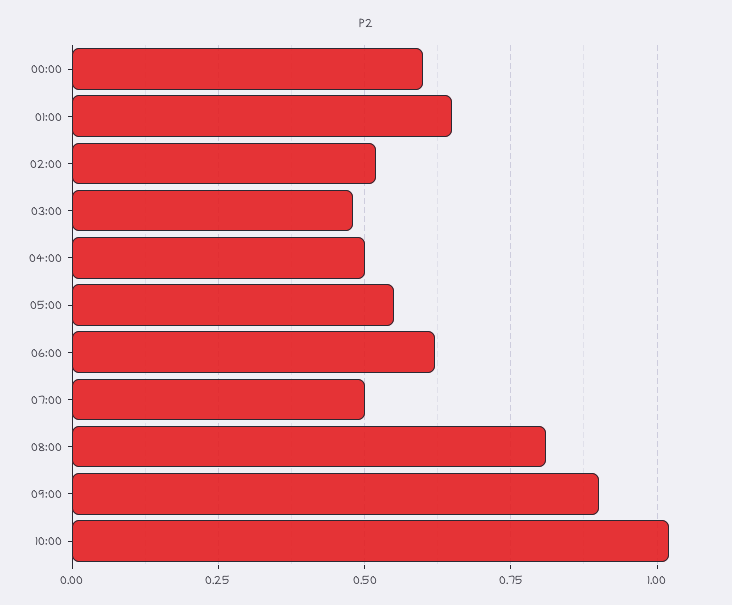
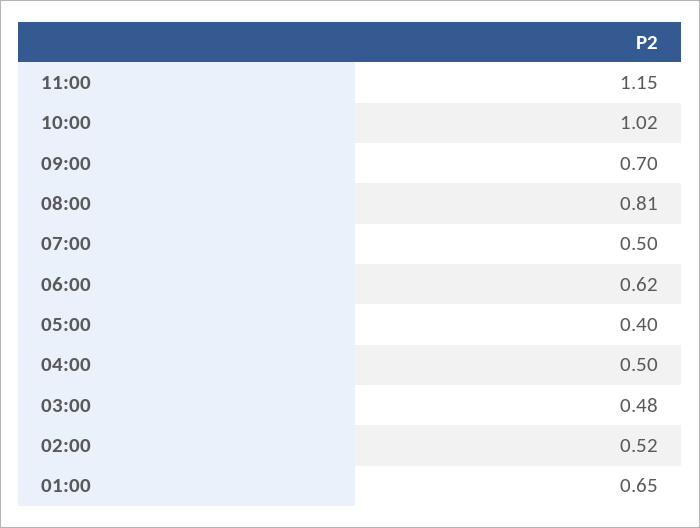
00:00: 0.6 -> none
05:00: 0.55 -> 0.4
09:00: 0.9 -> 0.7
11:00: none -> 1.15

